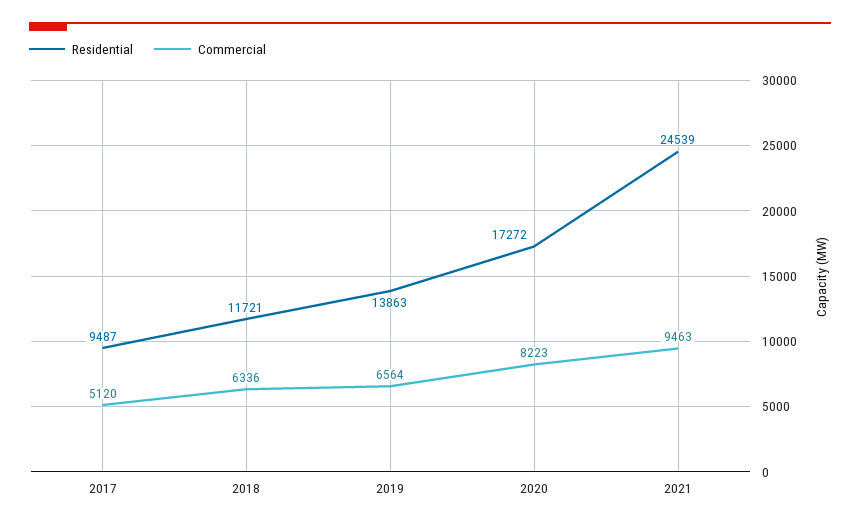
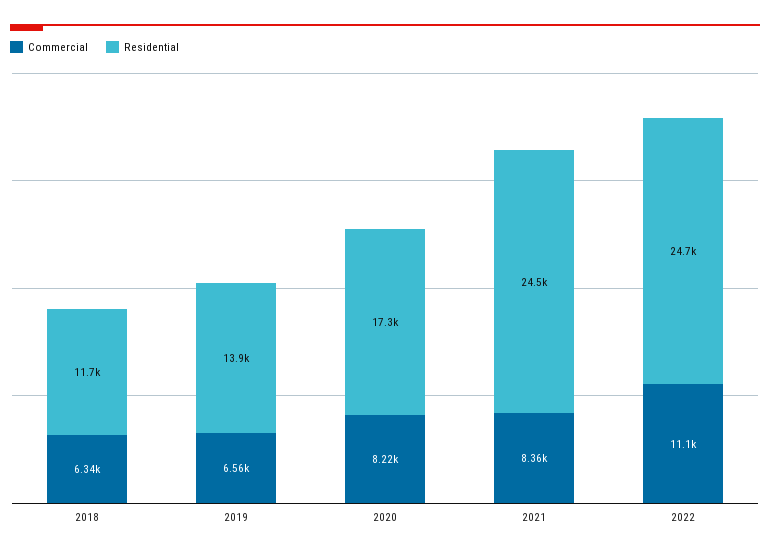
Residential, 2017: 9487 -> none
Commercial, 2017: 5120 -> none
Commercial, 2021: 9463 -> 8360
Commercial, 2022: none -> 11100
Residential, 2022: none -> 24700

